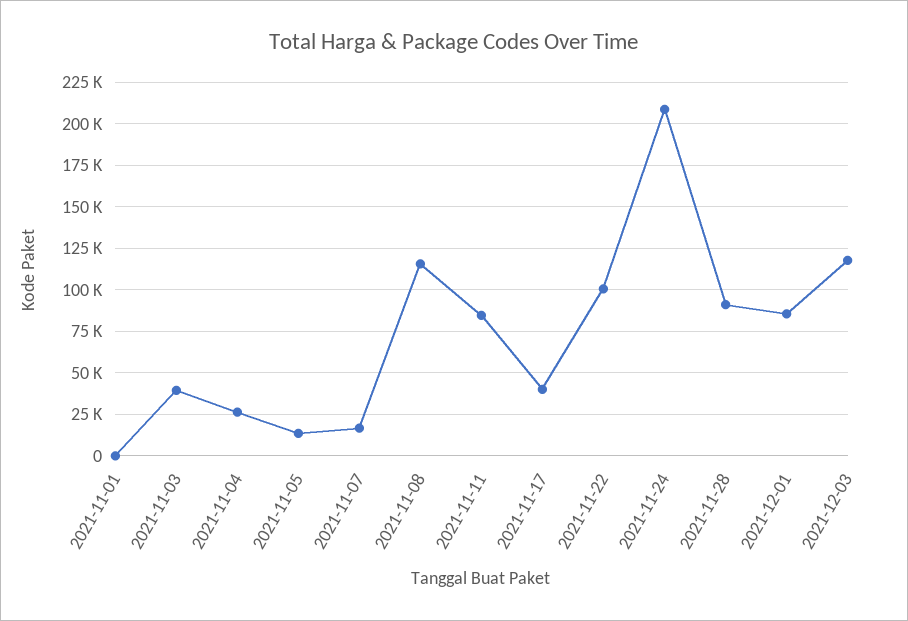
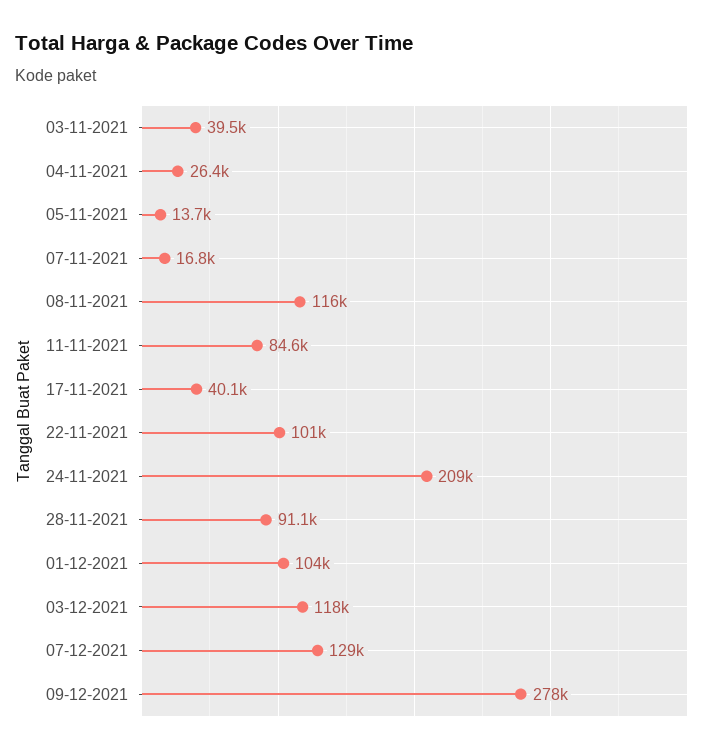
2021-11-01: 0 -> none
2021-12-01: 85000 -> 104000
07-12-2021: none -> 129000
09-12-2021: none -> 278000

